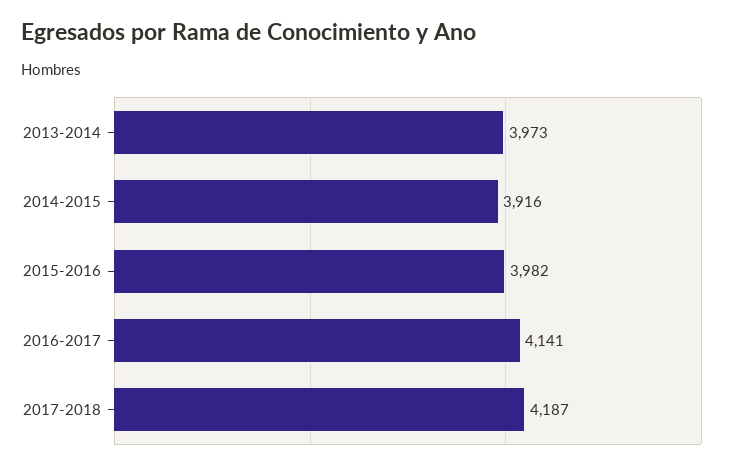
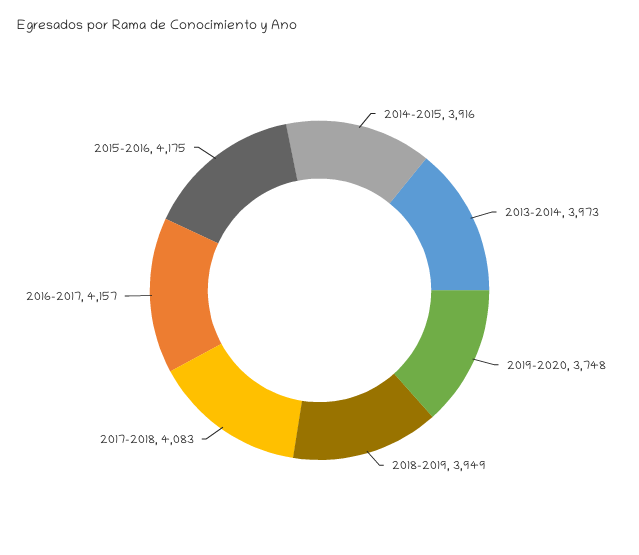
2015-2016: 3982 -> 4175
2016-2017: 4141 -> 4157
2017-2018: 4187 -> 4083
2019-2020: none -> 3748
2018-2019: none -> 3949

